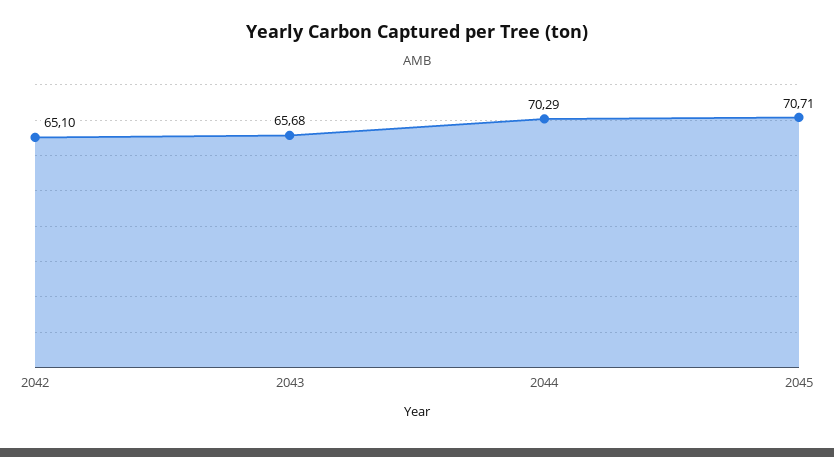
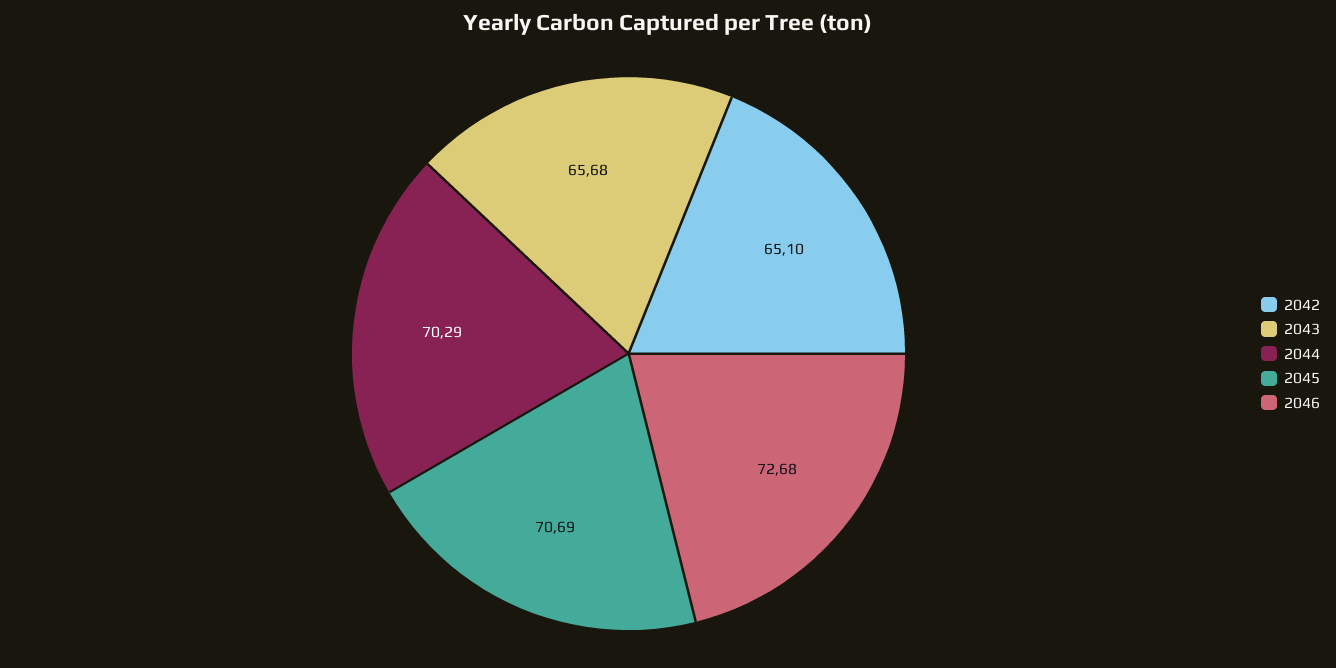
2045: 70.71 -> 70.69
2046: none -> 72.68

